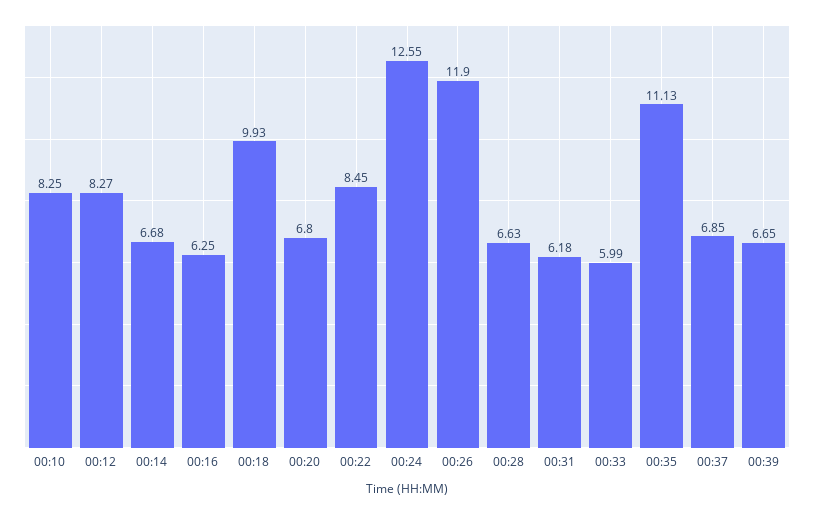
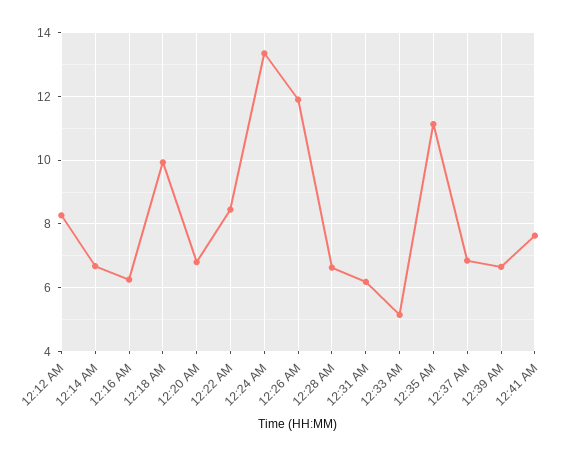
00:10: 8.25 -> none
00:24: 12.55 -> 13.4
00:33: 5.99 -> 5.2
12:41 AM: none -> 7.6

